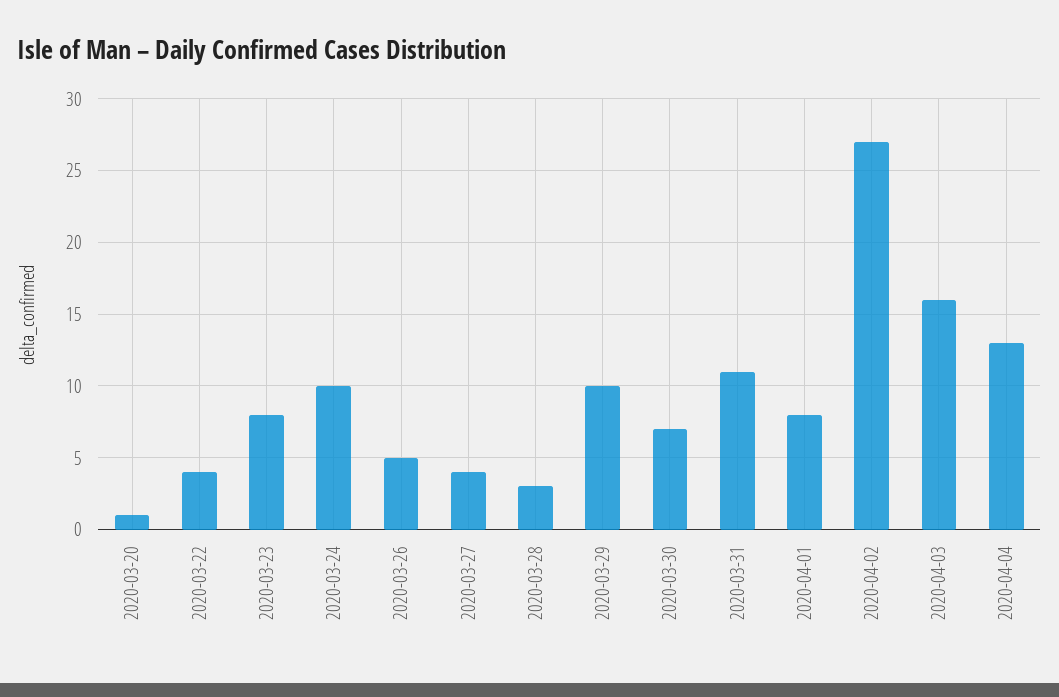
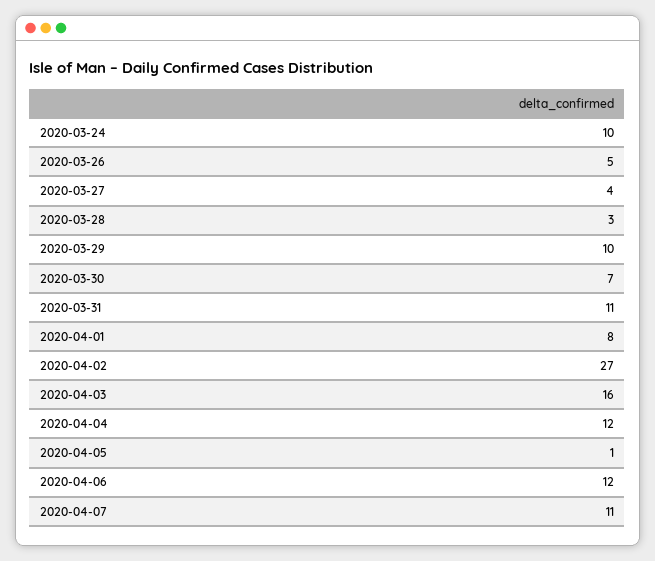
2020-03-20: 1 -> none
2020-03-22: 4 -> none
2020-03-23: 8 -> none
2020-04-04: 13 -> 12
2020-04-05: none -> 1
2020-04-06: none -> 12
2020-04-07: none -> 11

